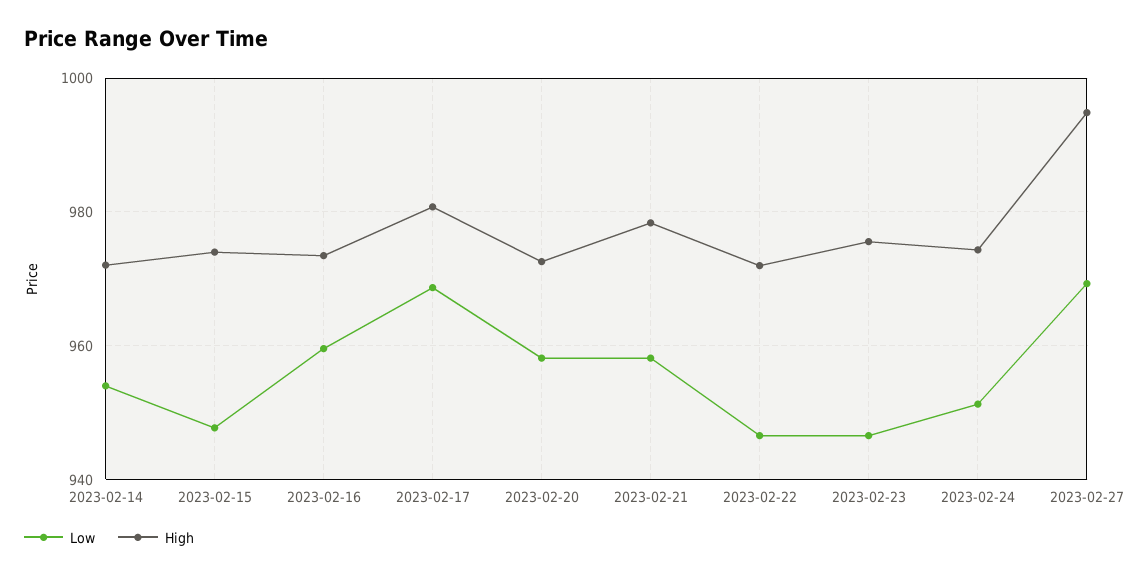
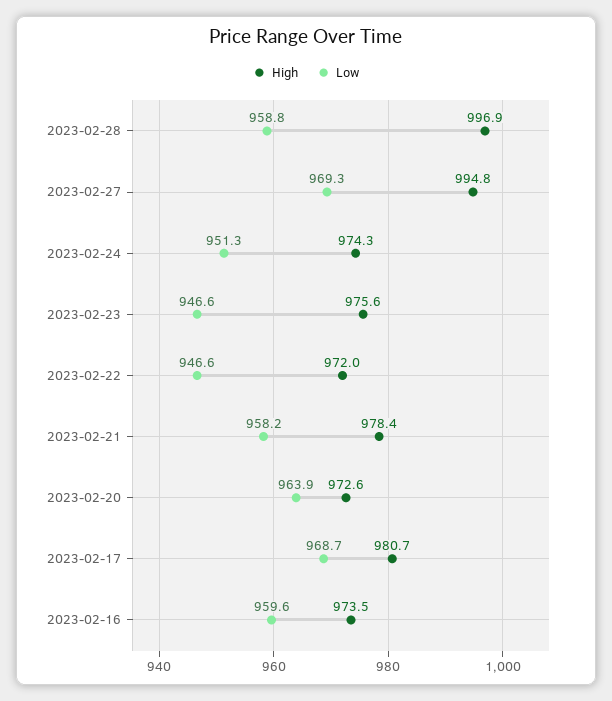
Low, 2023-02-14: 954 -> none
High, 2023-02-14: 972 -> none
Low, 2023-02-15: 948 -> none
High, 2023-02-15: 974 -> none
Low, 2023-02-20: 958 -> 963.9
High, 2023-02-28: none -> 996.9
Low, 2023-02-28: none -> 958.8

